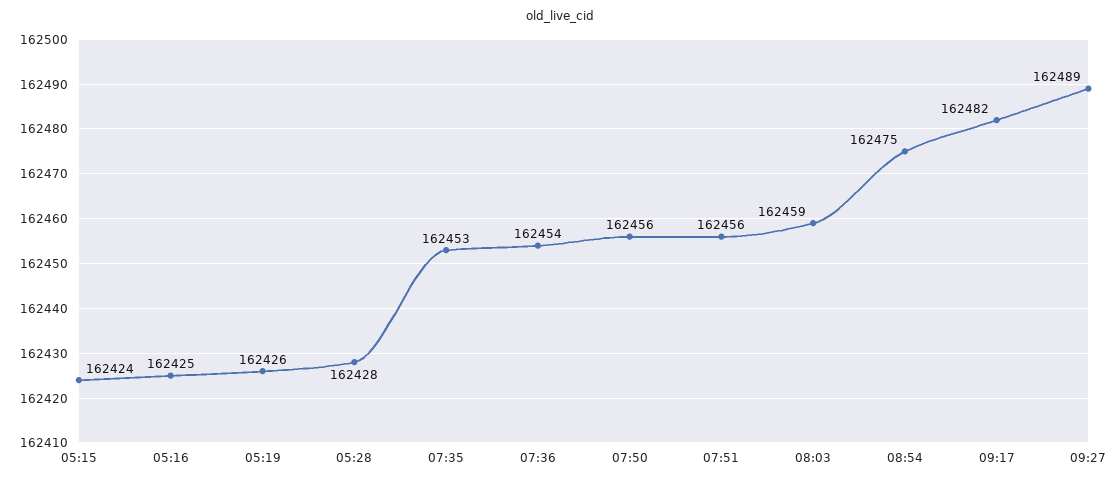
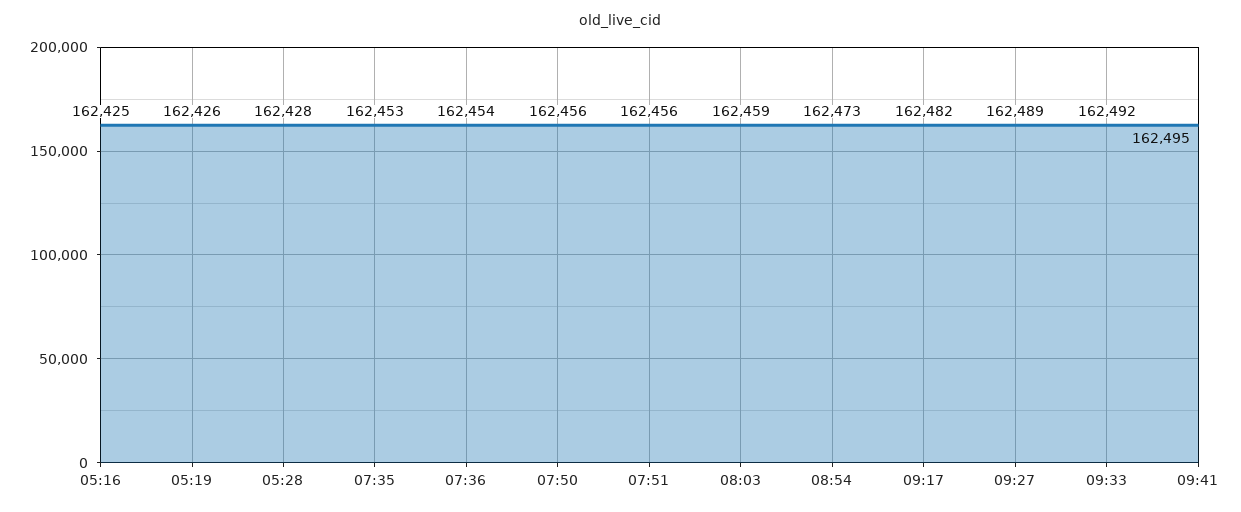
05:15: 162424 -> none
08:54: 162475 -> 162473
09:33: none -> 162492
09:41: none -> 162495

